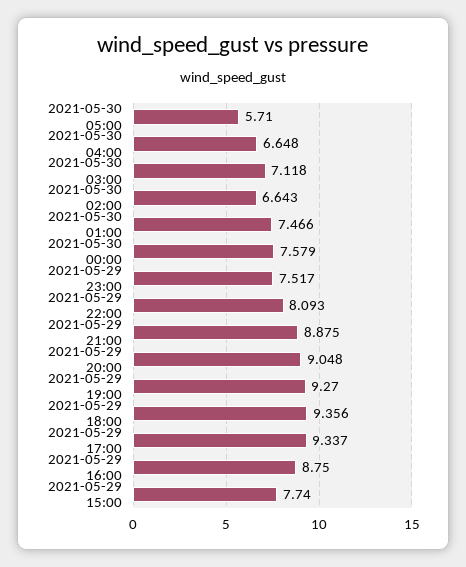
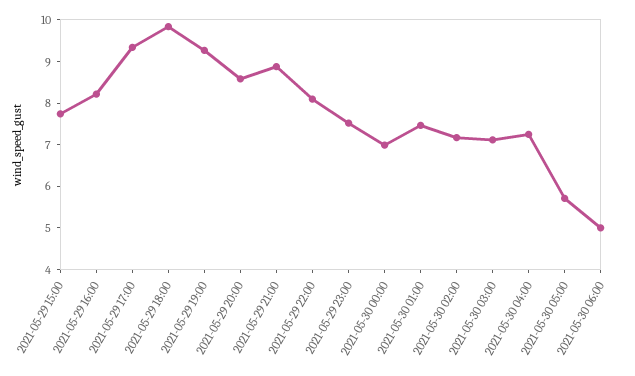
2021-05-30 04:00: 6.648 -> 7.2
2021-05-30 02:00: 6.643 -> 7.2
2021-05-30 00:00: 7.579 -> 7
2021-05-29 20:00: 9.048 -> 8.6
2021-05-29 18:00: 9.356 -> 9.8
2021-05-29 16:00: 8.75 -> 8.2
2021-05-30 06:00: none -> 5

